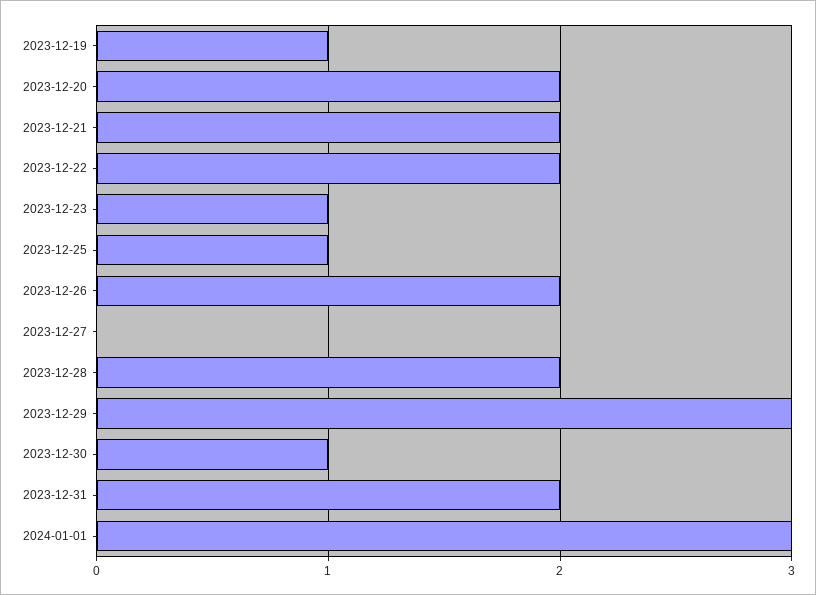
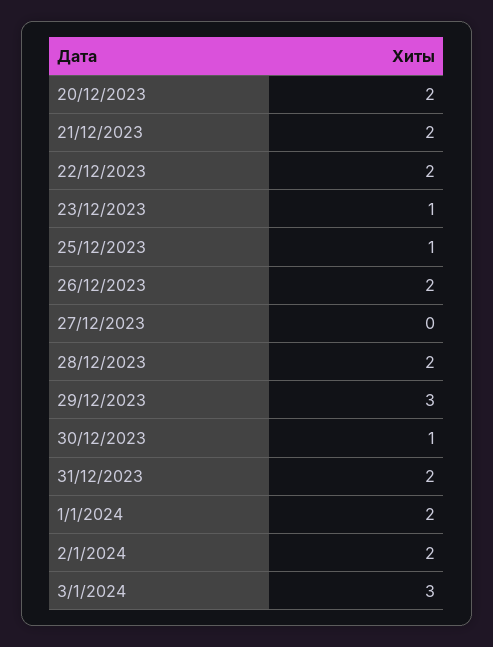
2023-12-19: 1 -> none
2024-01-01: 3 -> 2
2/1/2024: none -> 2
3/1/2024: none -> 3

